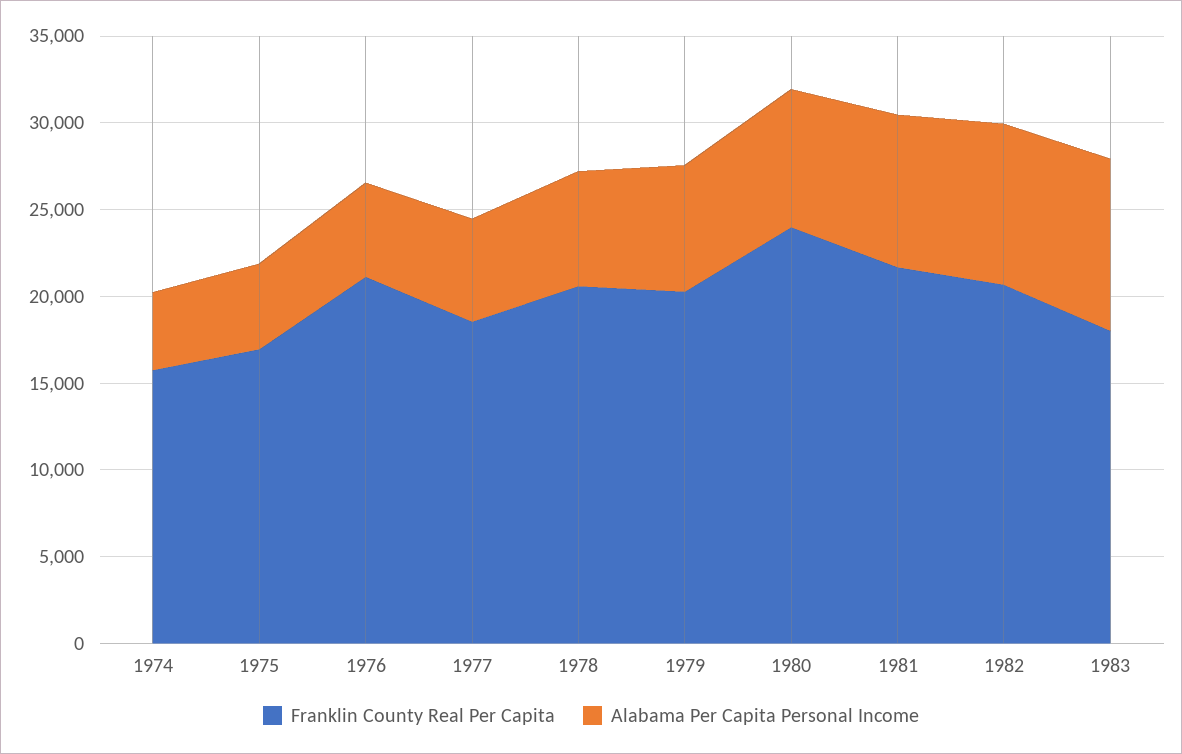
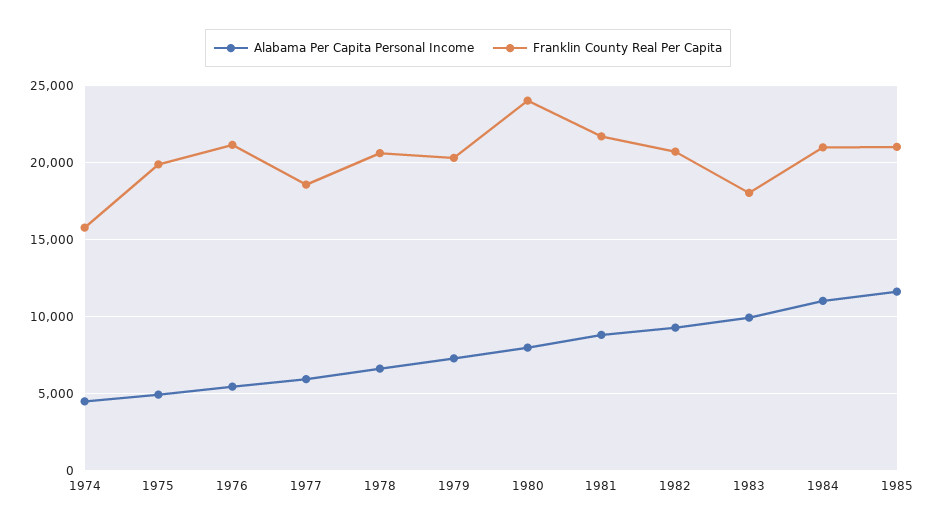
Franklin County Real Per Capita, 1975: 17000 -> 20000
Alabama Per Capita Personal Income, 1984: none -> 11000
Franklin County Real Per Capita, 1984: none -> 21000
Alabama Per Capita Personal Income, 1985: none -> 11500
Franklin County Real Per Capita, 1985: none -> 21000

